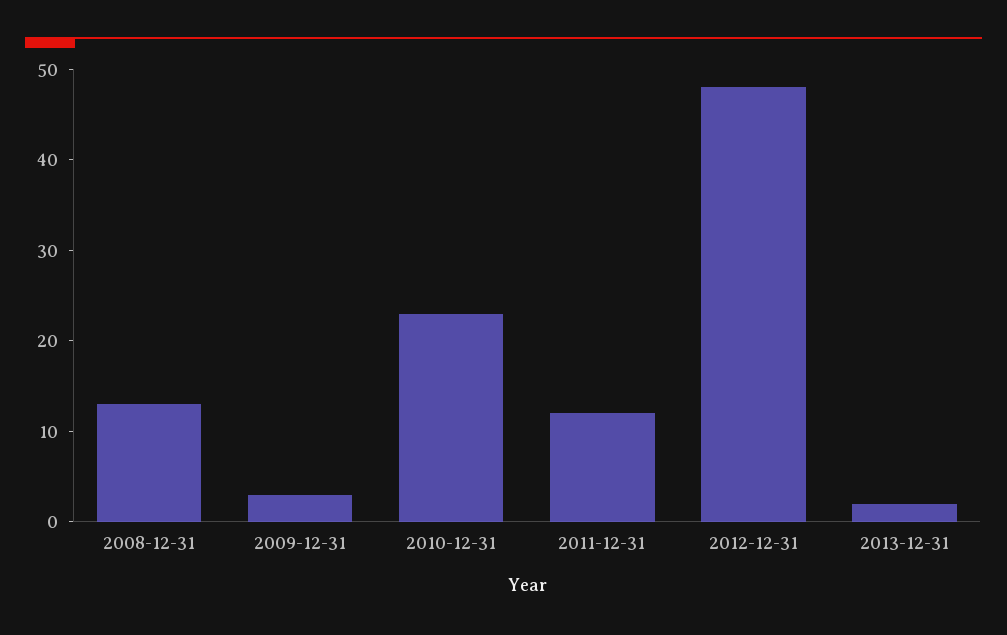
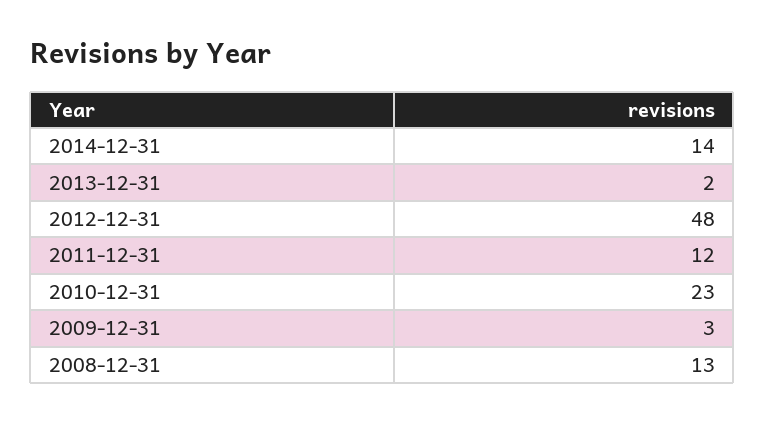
2014-12-31: none -> 14

